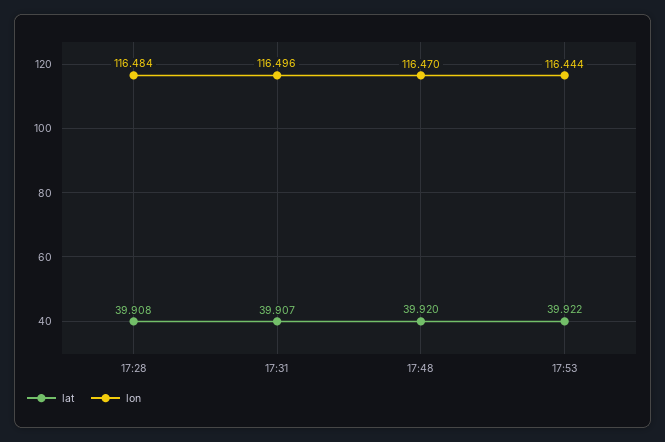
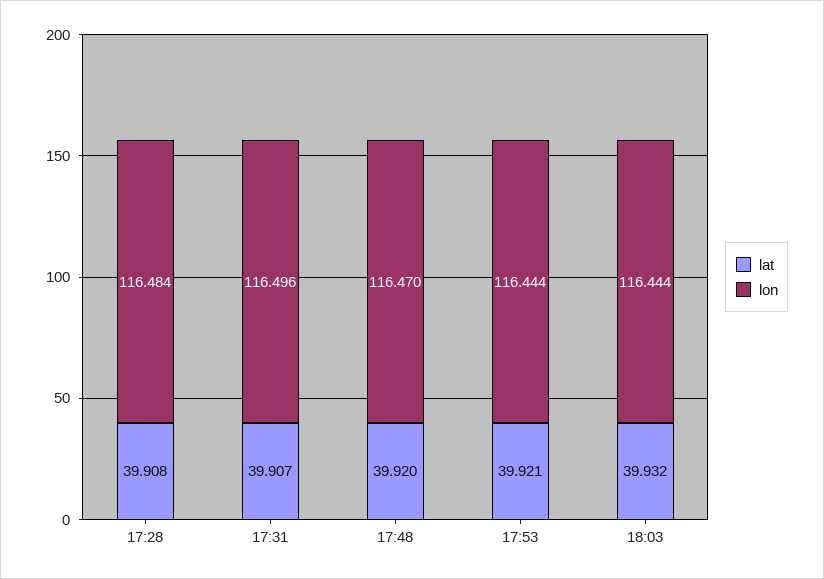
lat, 17:53: 39.922 -> 39.921
lat, 18:03: none -> 39.932
lon, 18:03: none -> 116.444

